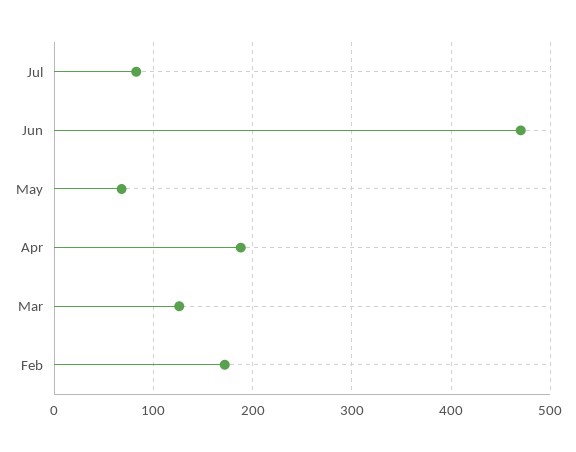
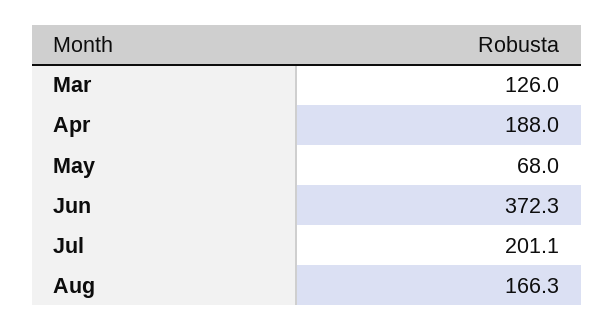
Jul: 80 -> 201.1
Jun: 470 -> 372.3
Feb: 170 -> none
Aug: none -> 166.3

